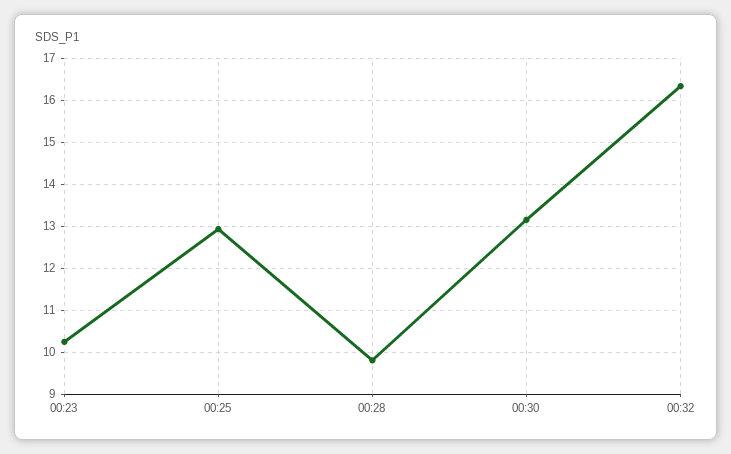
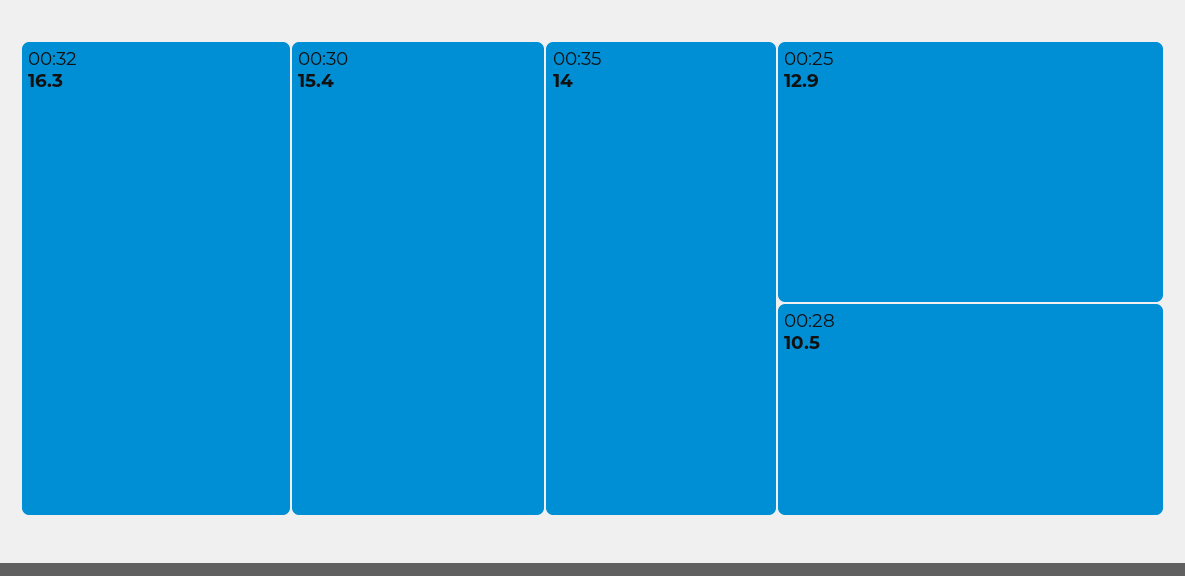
00:23: 10.2 -> none
00:28: 9.8 -> 10.5
00:30: 13.2 -> 15.4
00:35: none -> 14

